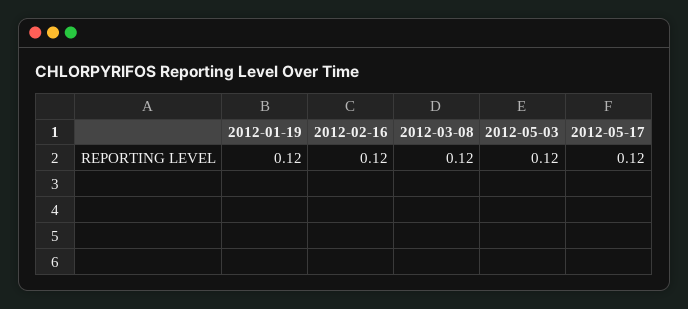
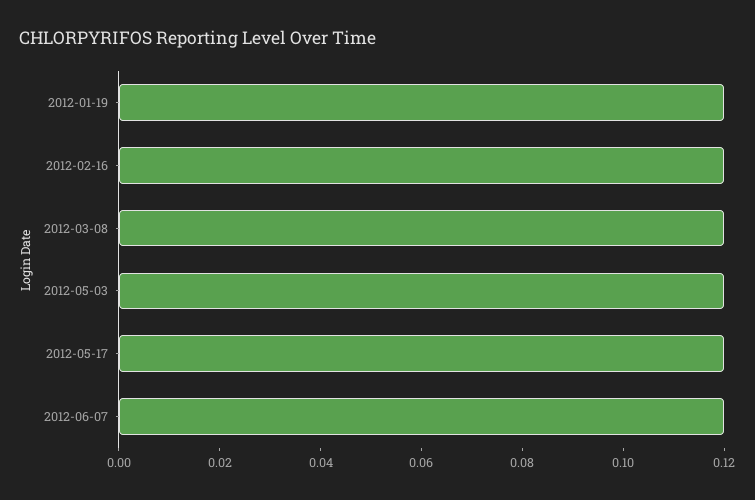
2012-06-07: none -> 0.12

